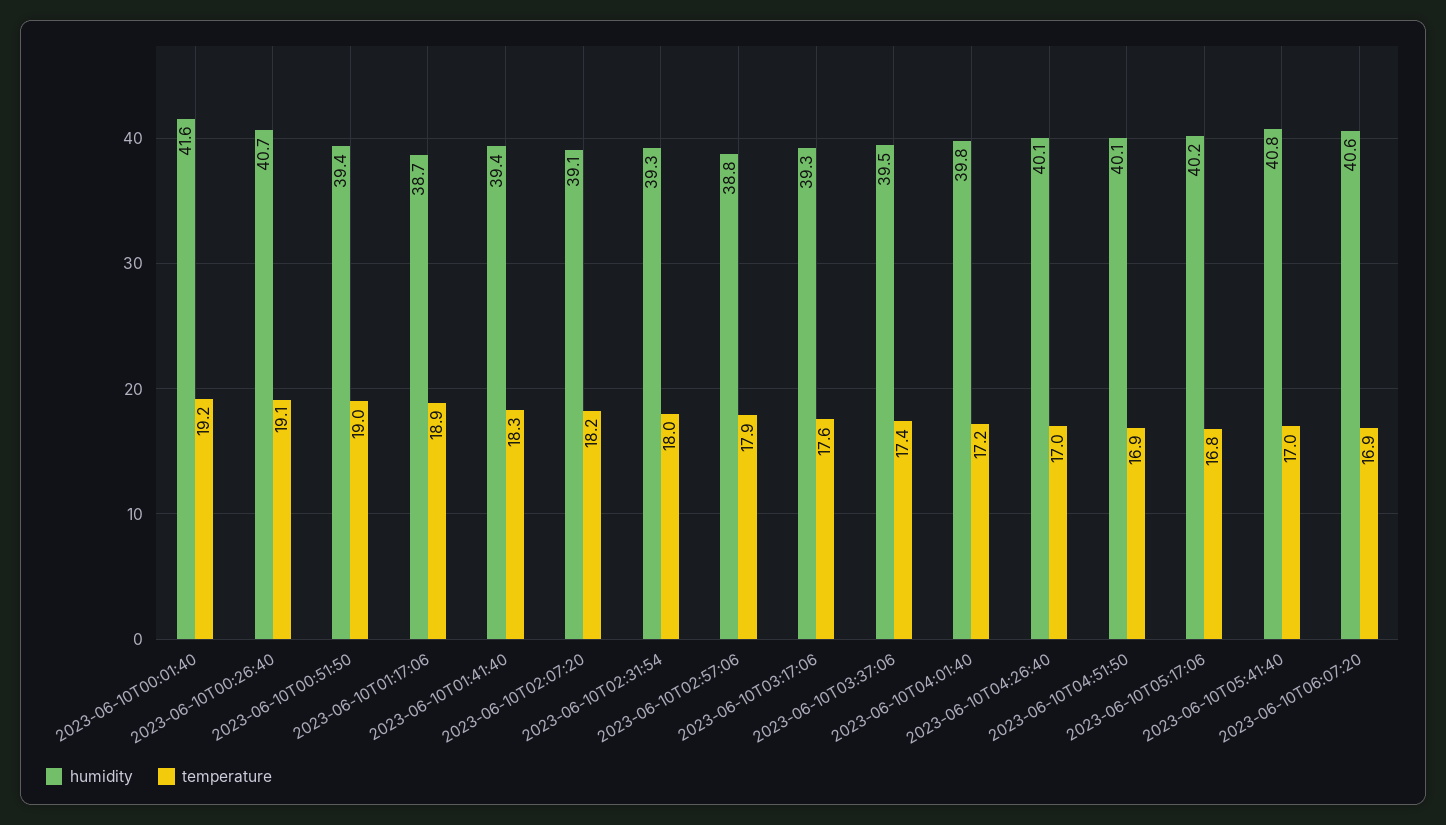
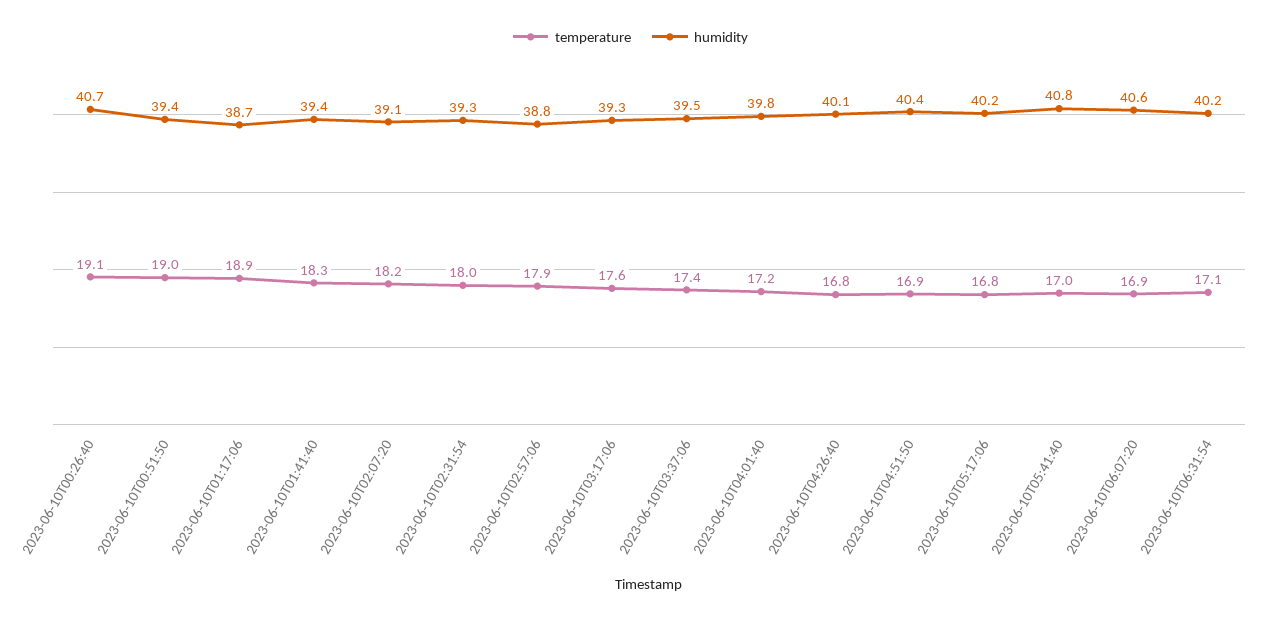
humidity, 2023-06-10T00:01:40: 41.6 -> none
temperature, 2023-06-10T00:01:40: 19.2 -> none
temperature, 2023-06-10T04:26:40: 17 -> 16.8
humidity, 2023-06-10T04:51:50: 40.1 -> 40.4
temperature, 2023-06-10T06:31:54: none -> 17.1
humidity, 2023-06-10T06:31:54: none -> 40.2

